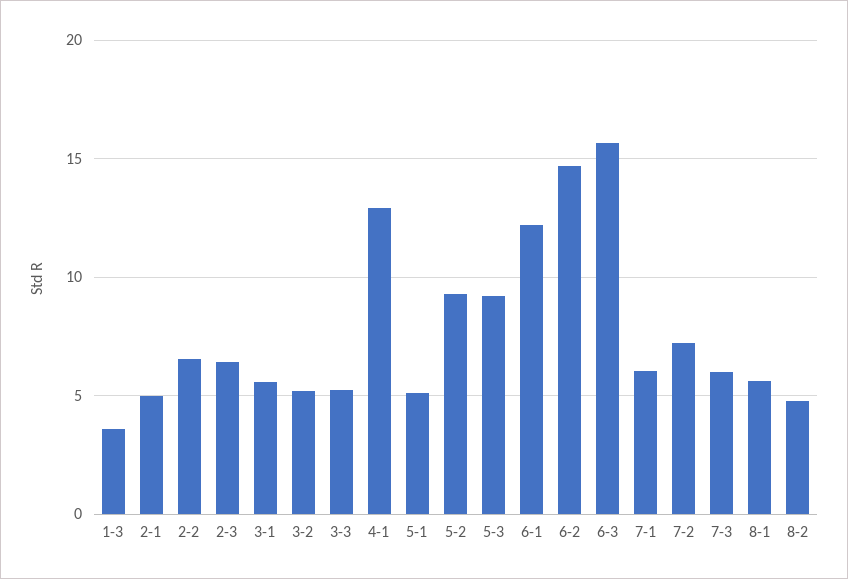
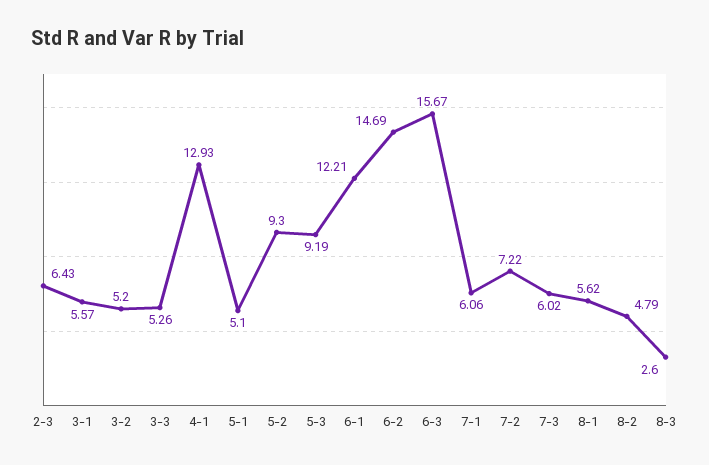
1-3: 3.5 -> none
2-1: 5 -> none
2-2: 6.5 -> none
8-3: none -> 2.6

